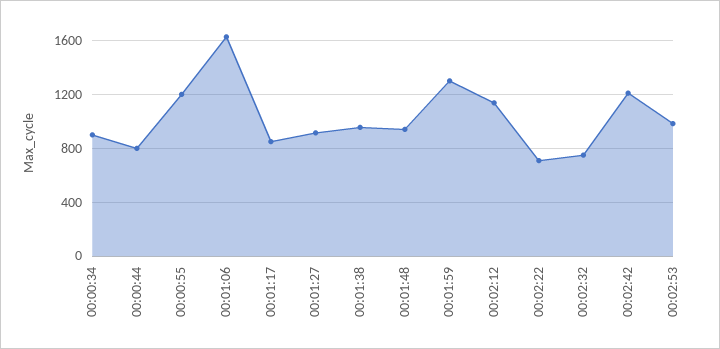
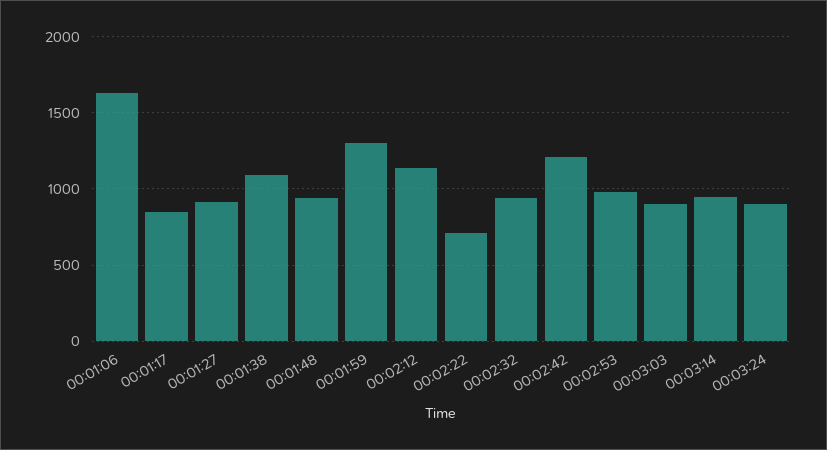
00:00:34: 900 -> none
00:00:44: 800 -> none
00:00:55: 1200 -> none
00:01:38: 950 -> 1100
00:02:32: 750 -> 950
00:03:03: none -> 900
00:03:14: none -> 950
00:03:24: none -> 900

